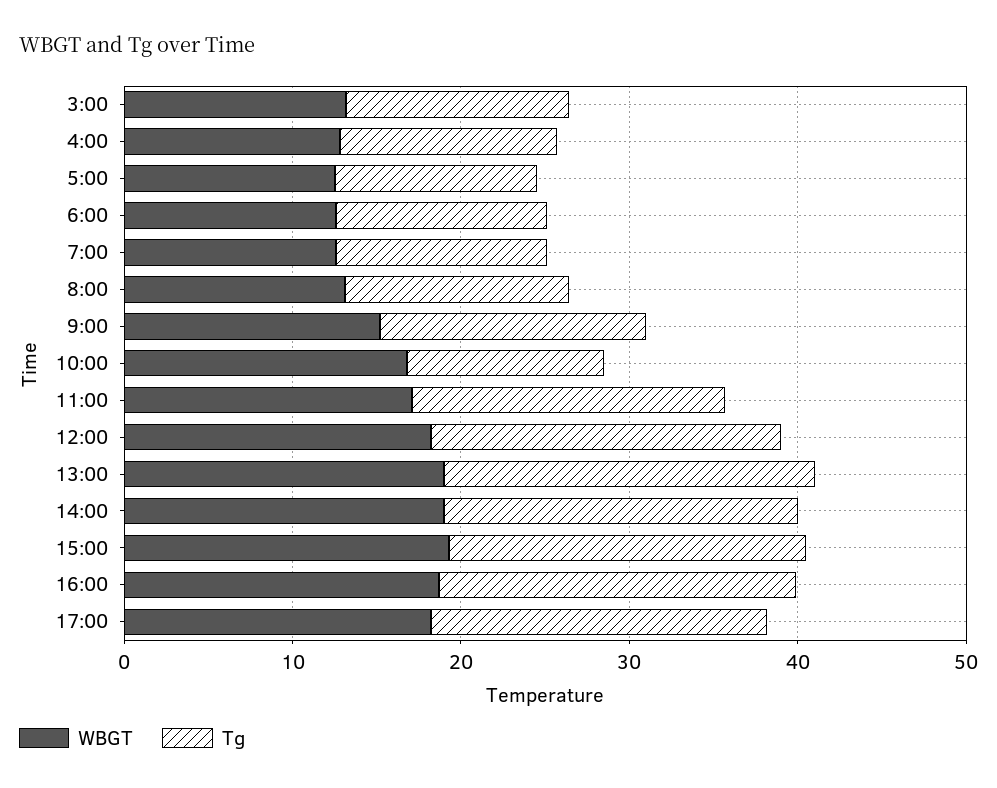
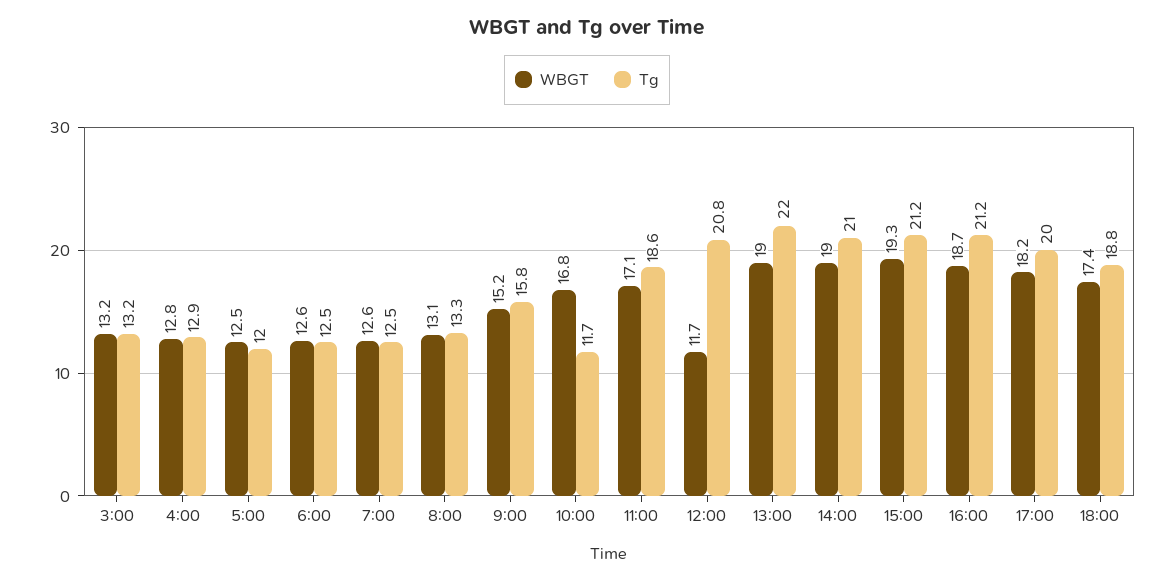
WBGT, 12:00: 18 -> 11.7
WBGT, 18:00: none -> 17.4
Tg, 18:00: none -> 18.8

